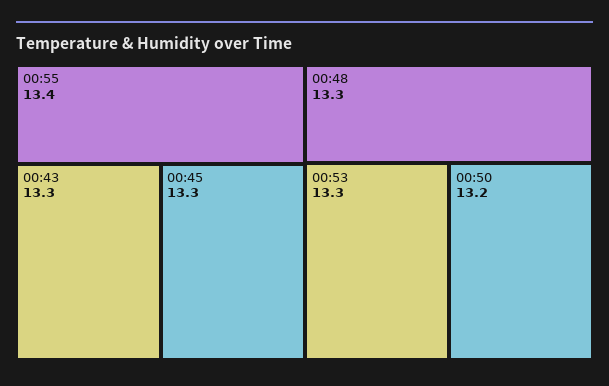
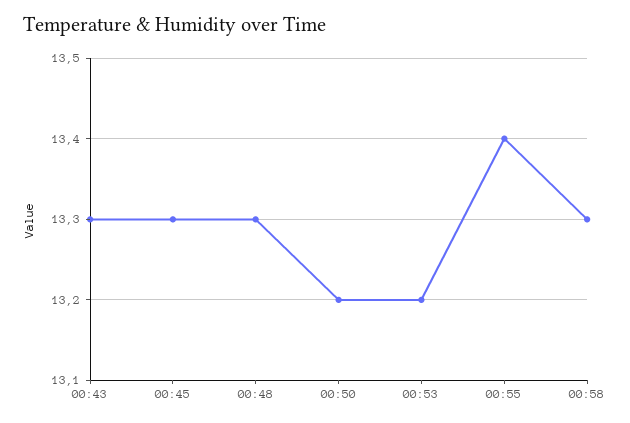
00:53: 13.3 -> 13.2
00:58: none -> 13.3

